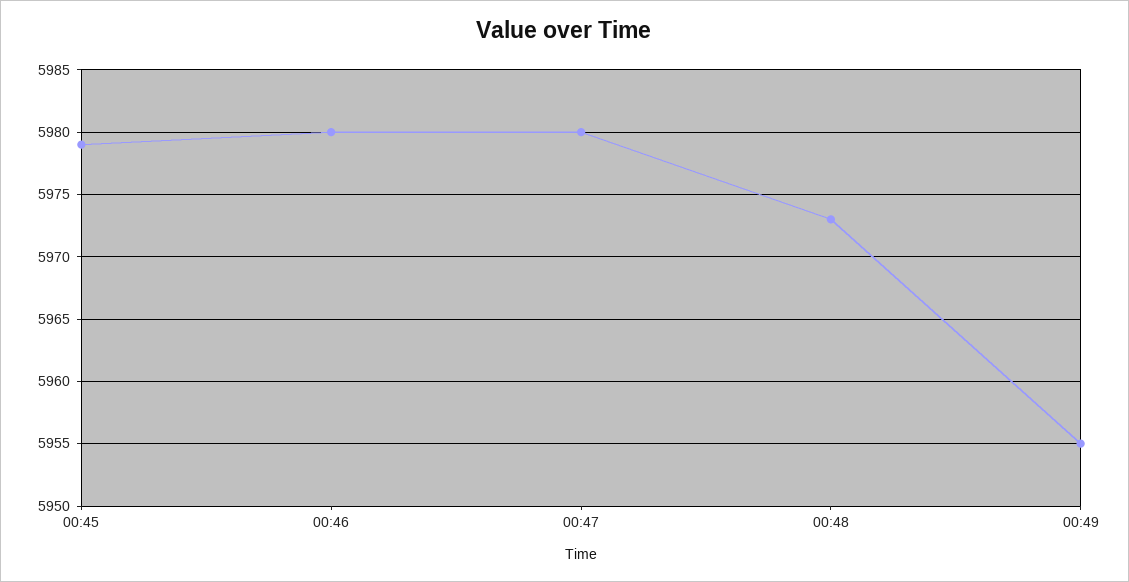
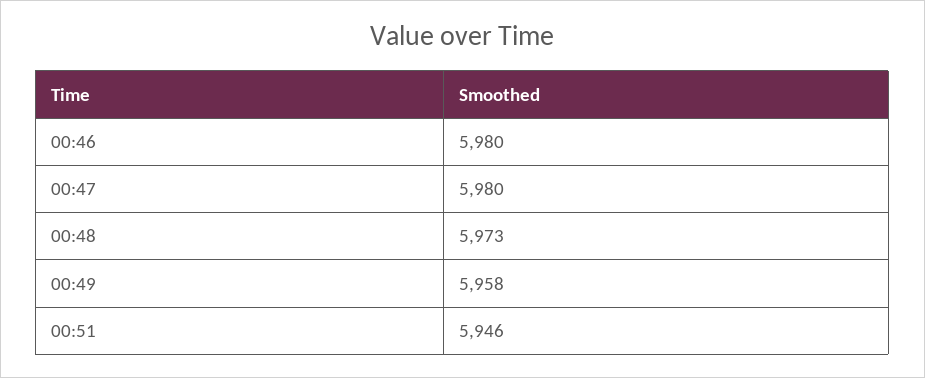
00:45: 5979 -> none
00:49: 5955 -> 5958
00:51: none -> 5946

